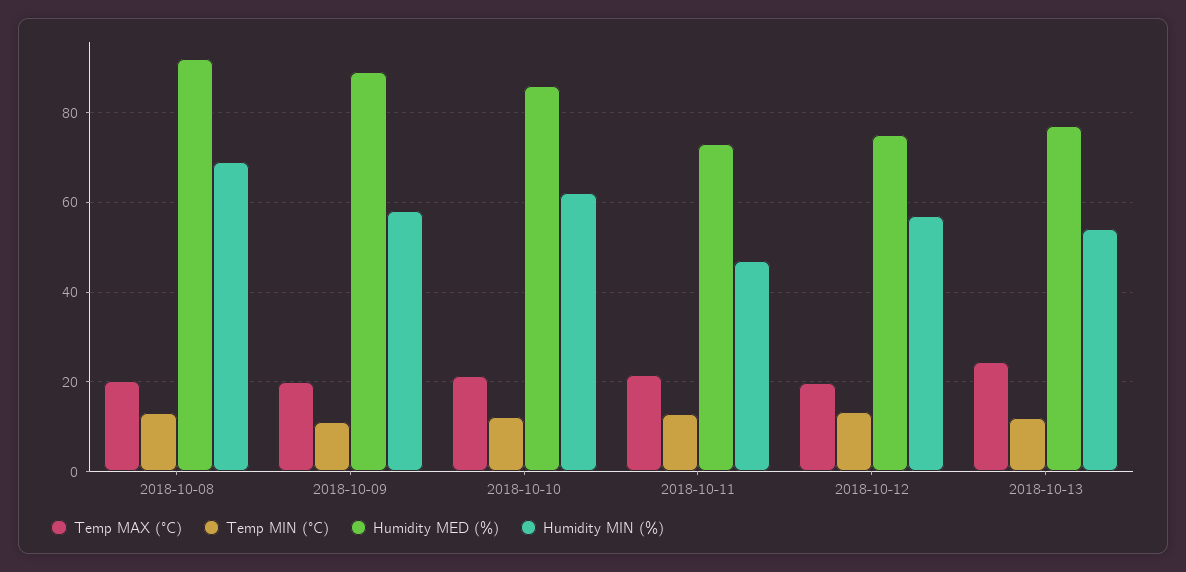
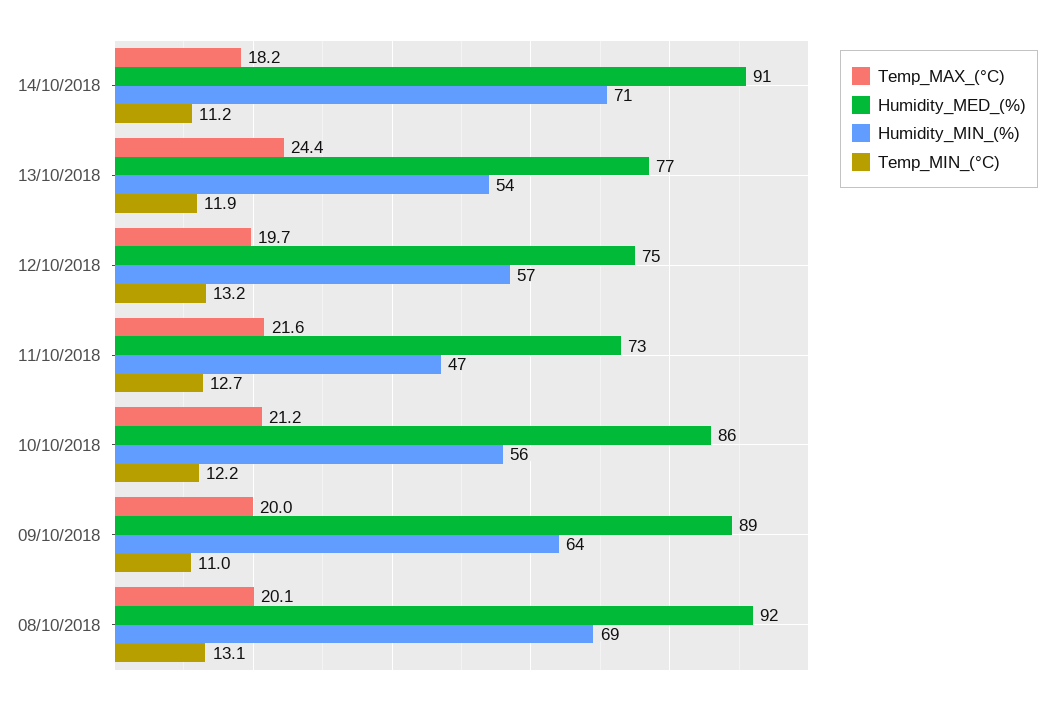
Humidity MIN (%), 2018-10-09: 58 -> 64
Humidity MIN (%), 2018-10-10: 62 -> 56
Temp MAX (°C), 14/10/2018: none -> 18.2
Humidity MED (%), 14/10/2018: none -> 91
Humidity MIN (%), 14/10/2018: none -> 71
Temp MIN (°C), 14/10/2018: none -> 11.2

